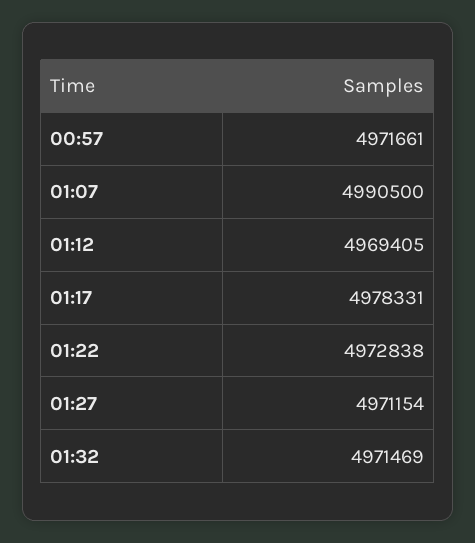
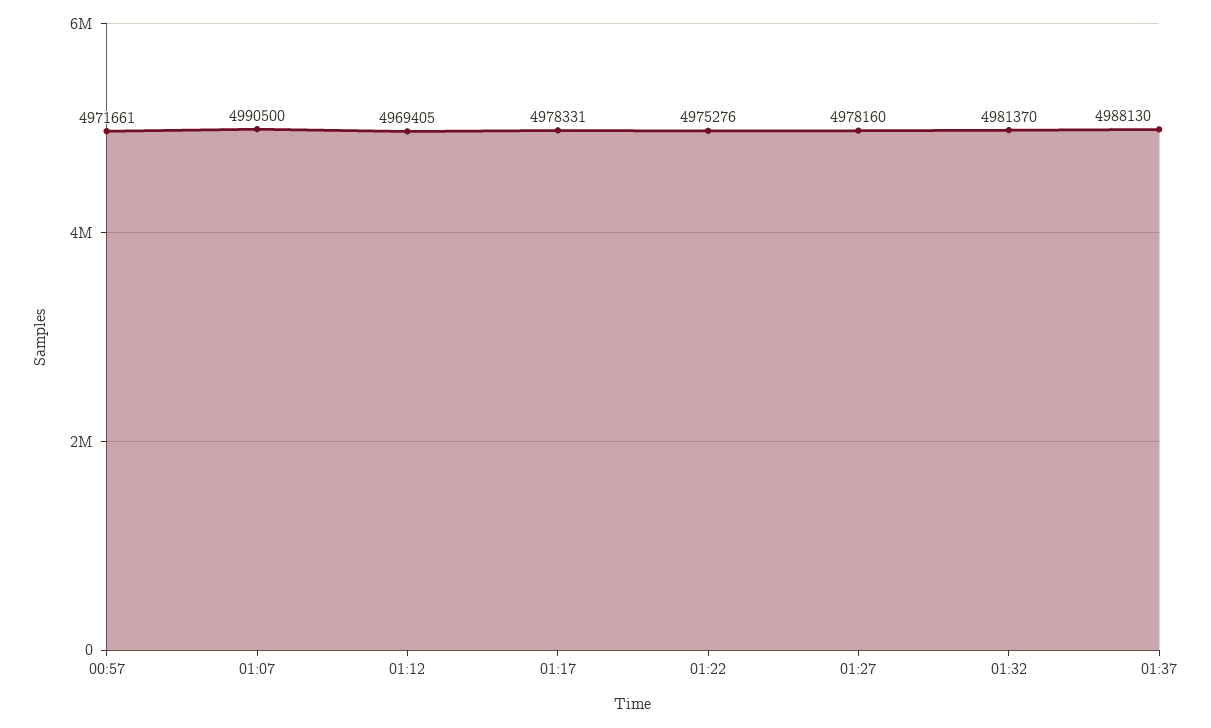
01:22: 4972838 -> 4975276
01:27: 4971154 -> 4978160
01:32: 4971469 -> 4981370
01:37: none -> 4988130

